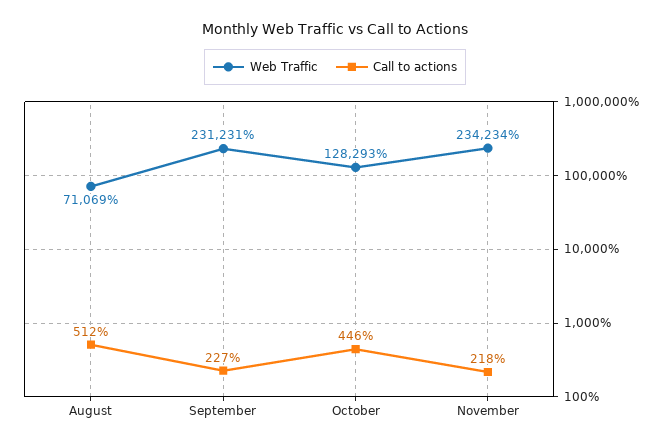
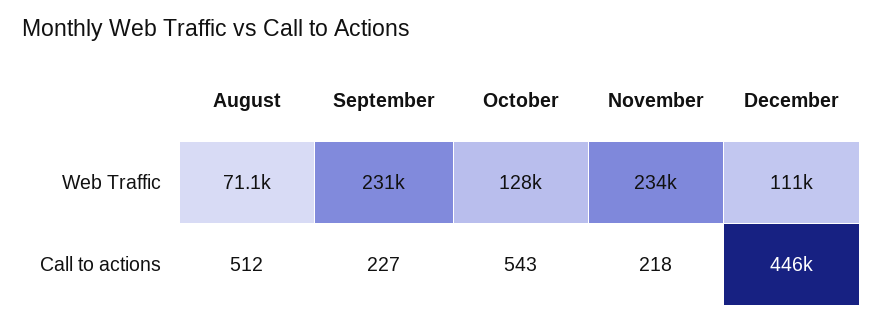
Call to actions, October: 446 -> 543
Web Traffic, December: none -> 111000
Call to actions, December: none -> 446000

